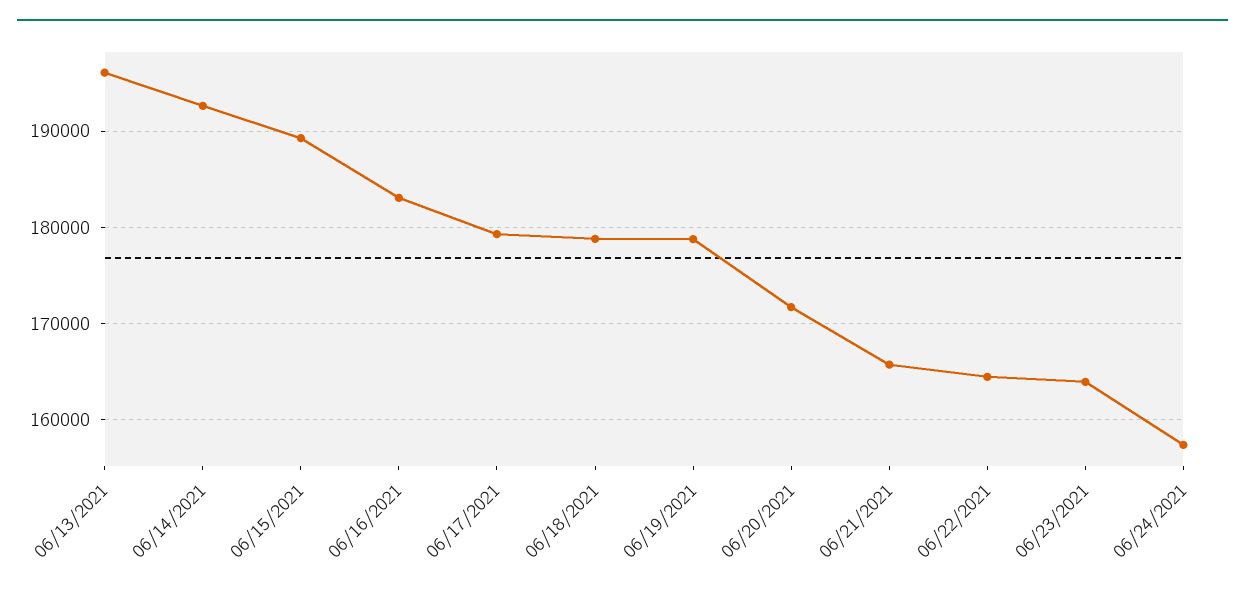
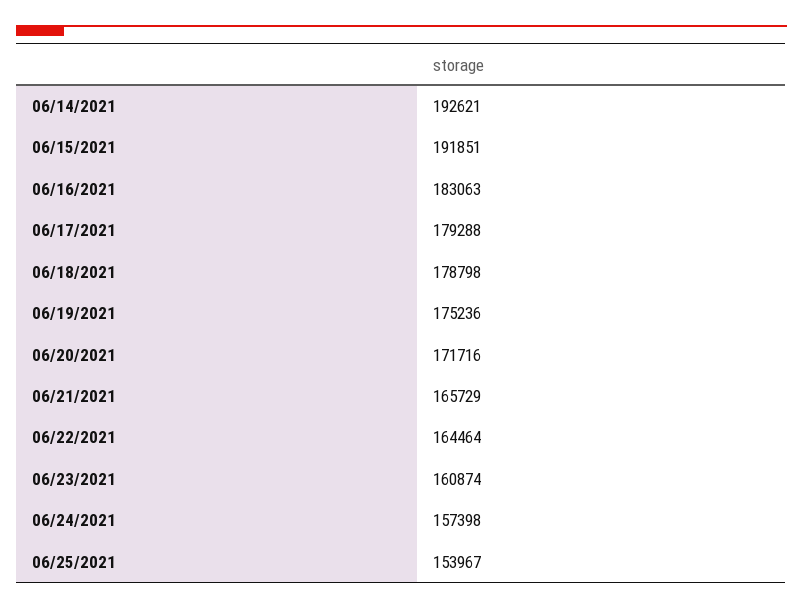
06/13/2021: 196000 -> none
06/15/2021: 189000 -> 191851
06/19/2021: 179000 -> 175236
06/23/2021: 164000 -> 160874
06/25/2021: none -> 153967

